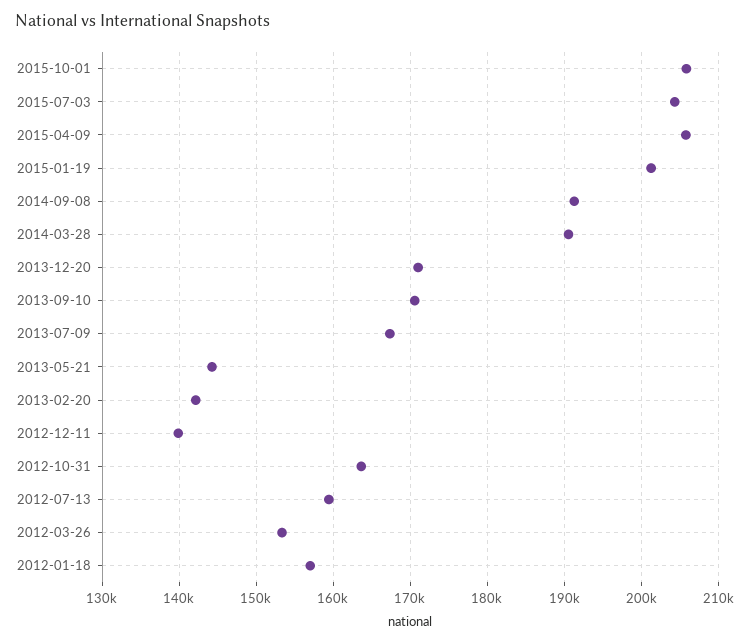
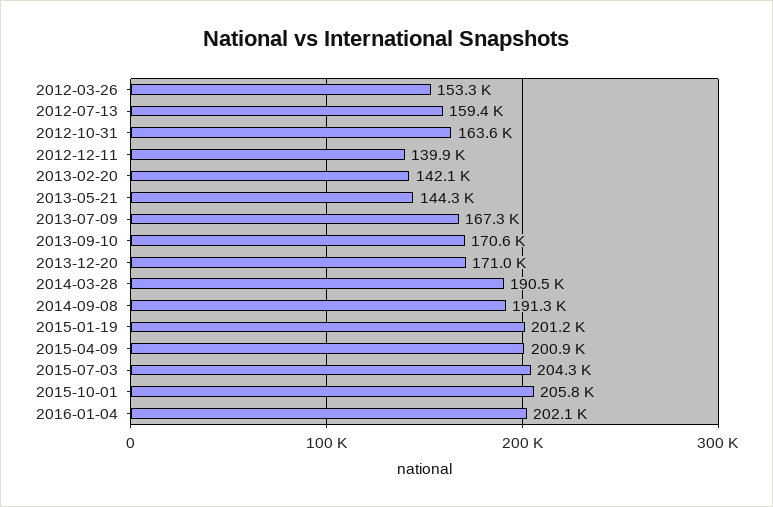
2015-04-09: 206000 -> 200900
2012-01-18: 157000 -> none
2016-01-04: none -> 202100

